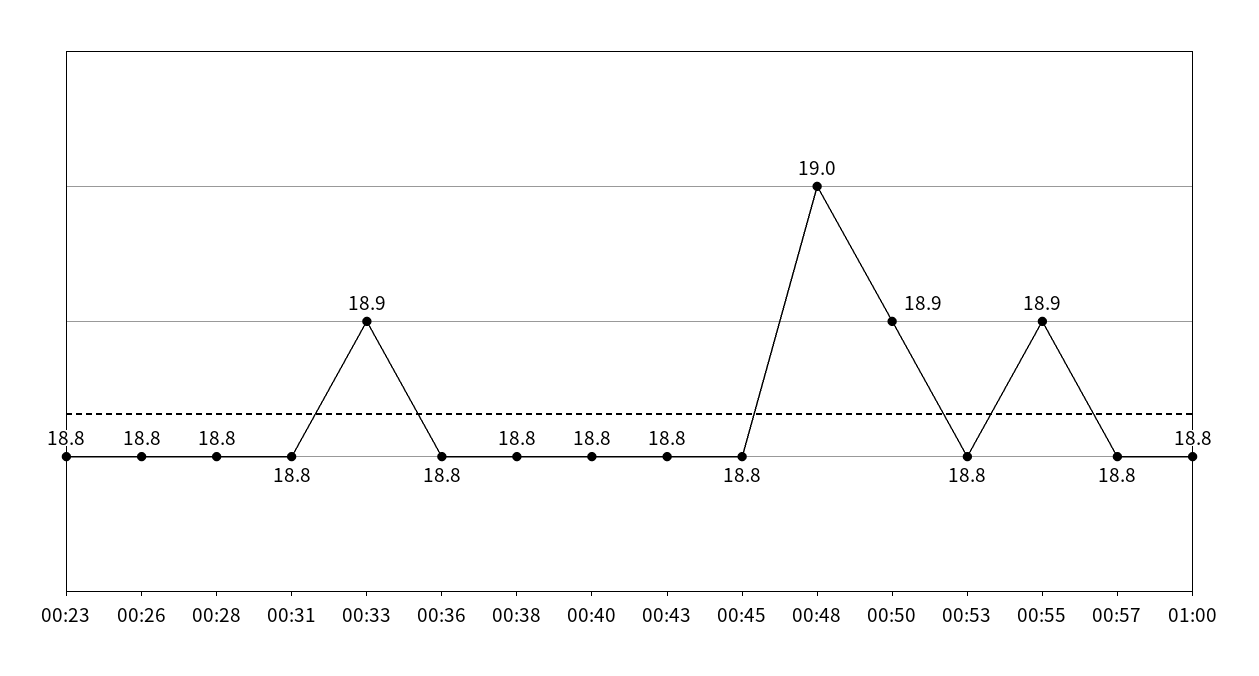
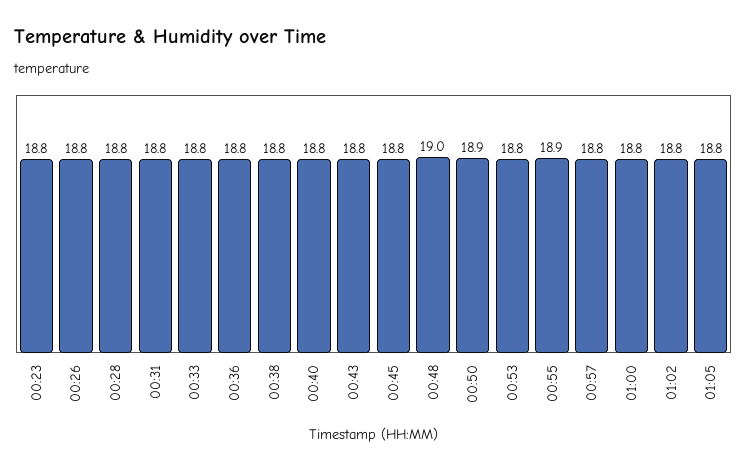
00:33: 18.9 -> 18.8
01:02: none -> 18.8
01:05: none -> 18.8

